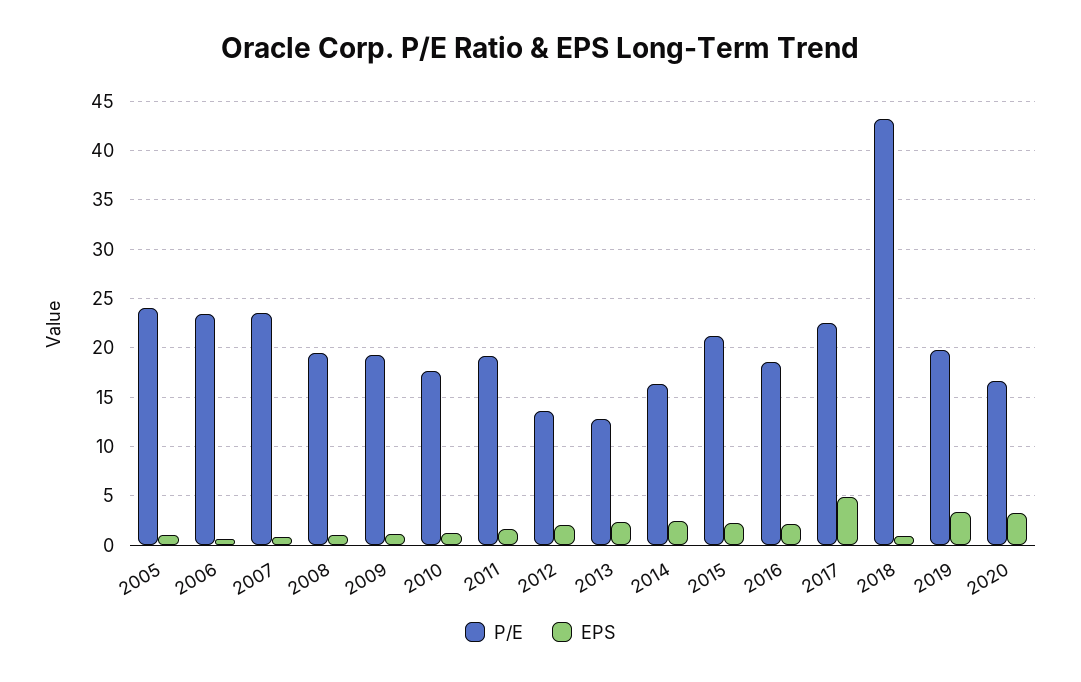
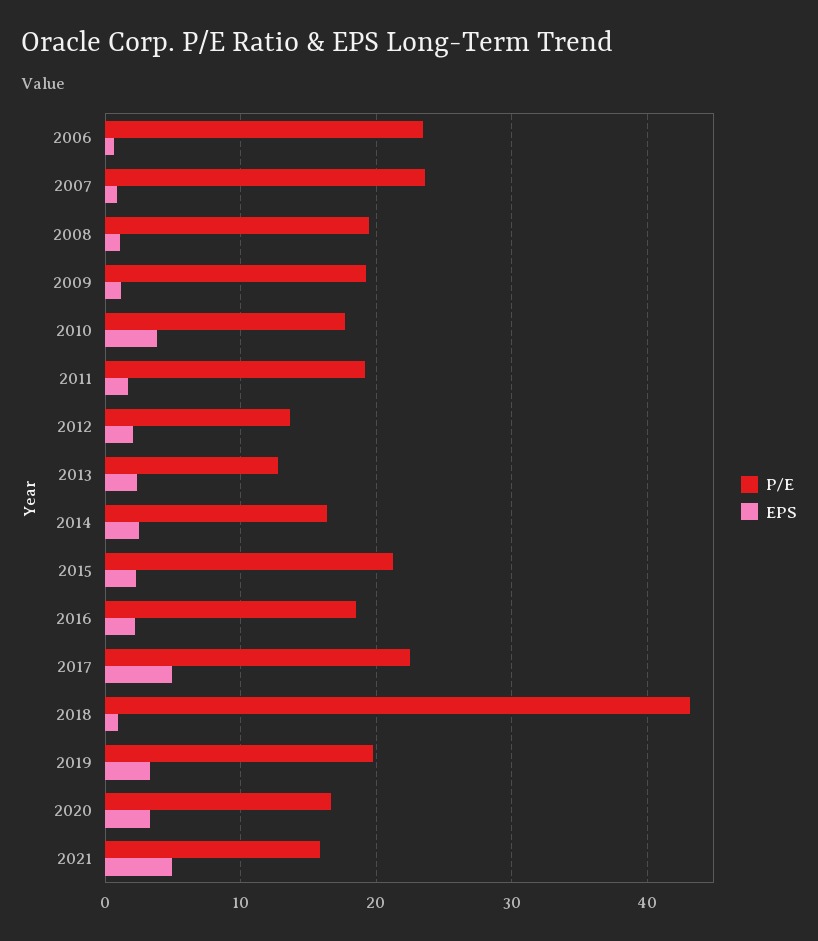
P/E, 2005: 24 -> none
EPS, 2005: 1 -> none
EPS, 2010: 1 -> 4
P/E, 2021: none -> 16
EPS, 2021: none -> 5

